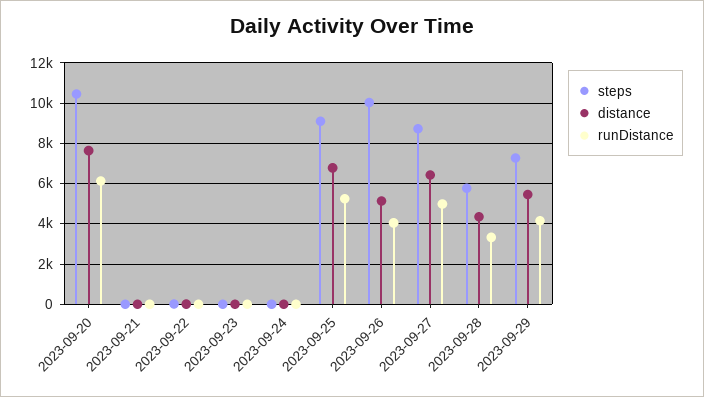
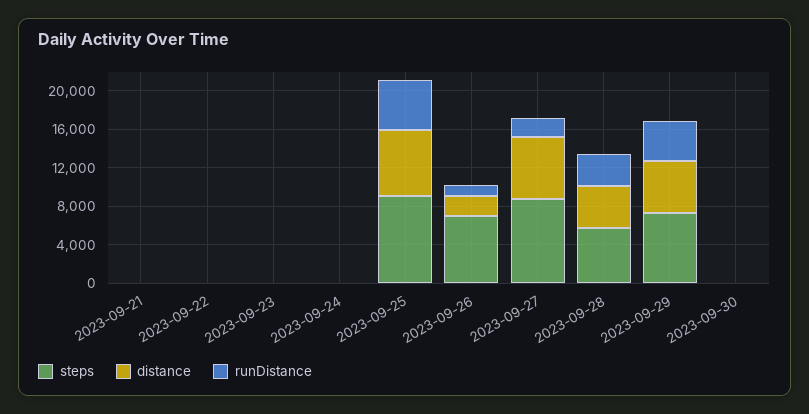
steps, 2023-09-20: 10500 -> none
distance, 2023-09-20: 7500 -> none
runDistance, 2023-09-20: 6000 -> none
steps, 2023-09-26: 10000 -> 7000
distance, 2023-09-26: 5000 -> 2000
runDistance, 2023-09-26: 4000 -> 1000
runDistance, 2023-09-27: 5000 -> 2000
steps, 2023-09-30: none -> 0
distance, 2023-09-30: none -> 0
runDistance, 2023-09-30: none -> 0

